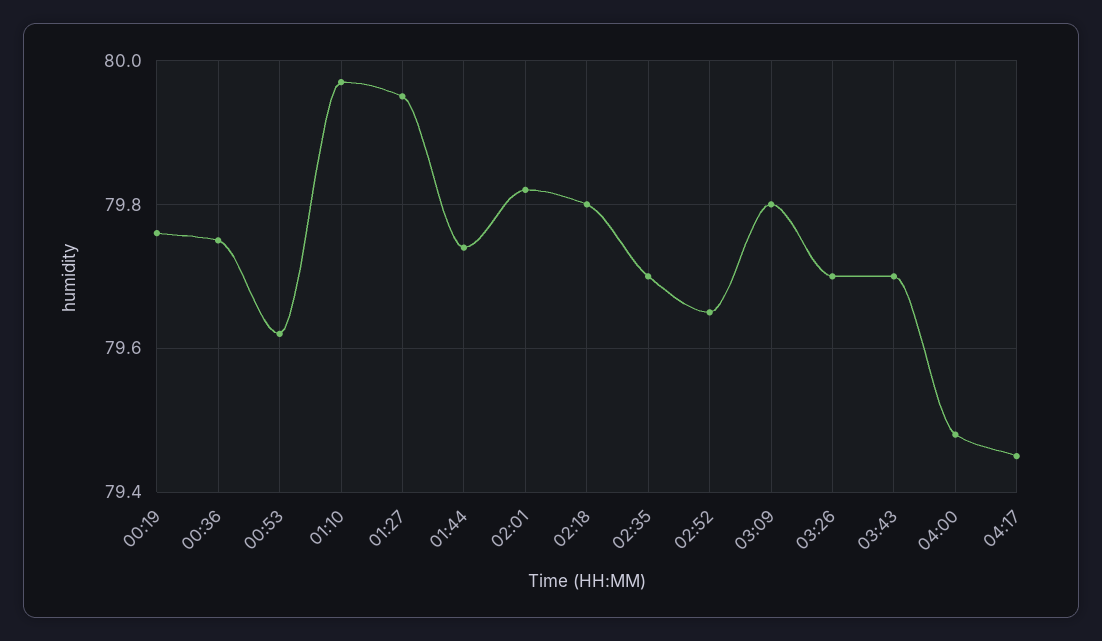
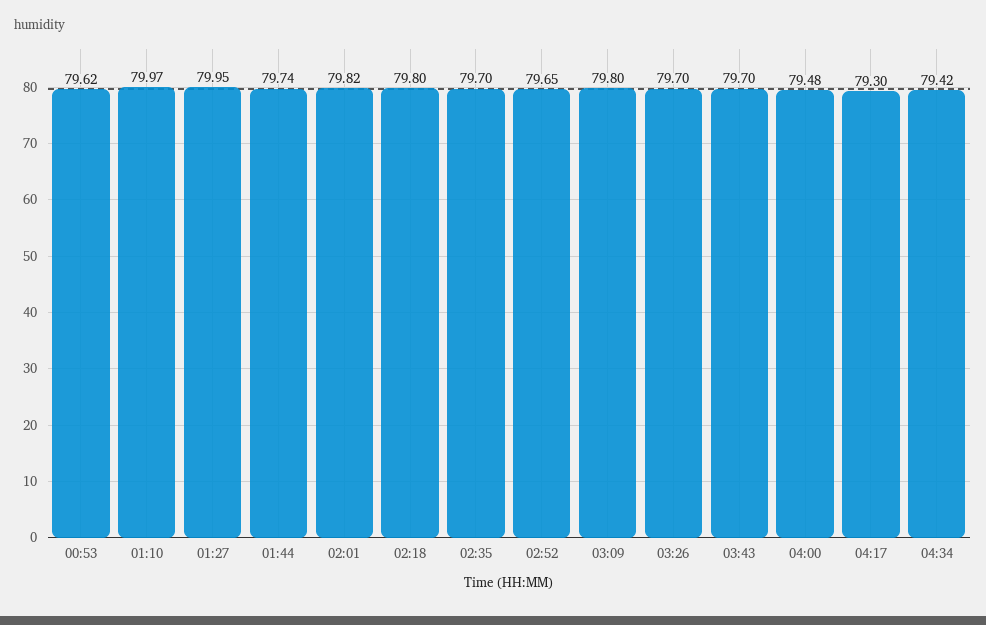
00:19: 79.75 -> none
00:36: 79.75 -> none
04:17: 79.45 -> 79.3
04:34: none -> 79.42

